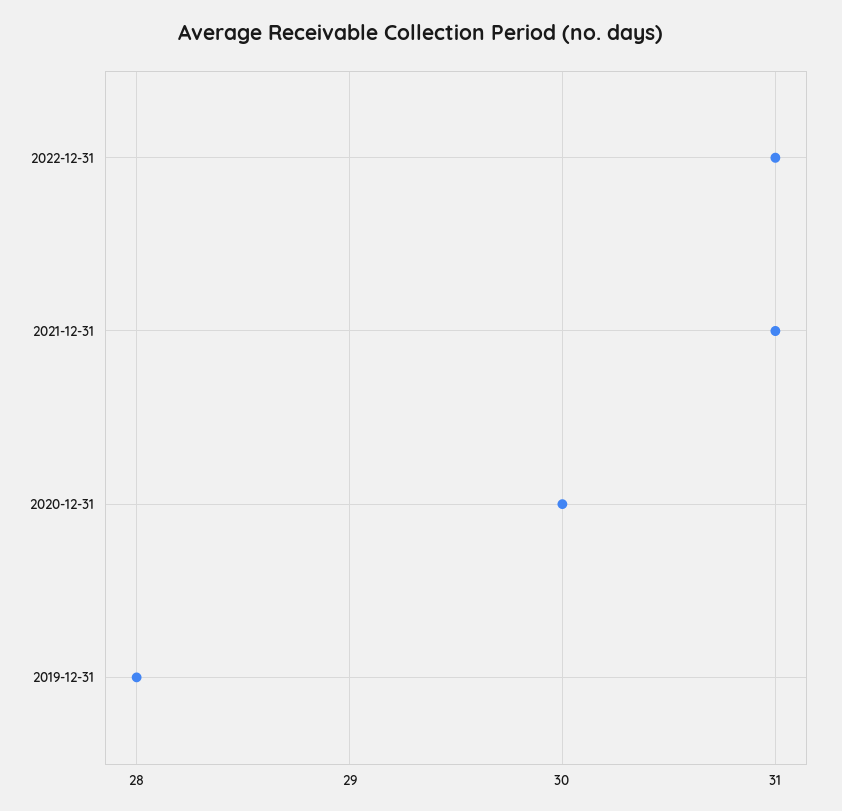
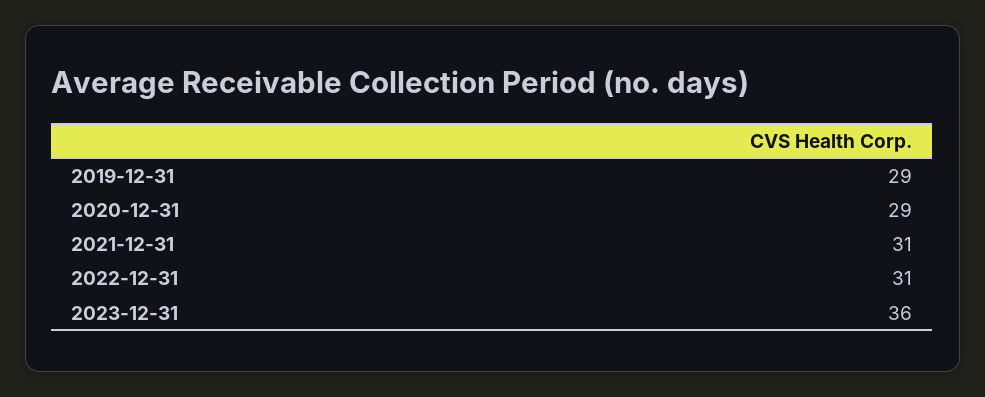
2020-12-31: 30 -> 29
2019-12-31: 28 -> 29
2023-12-31: none -> 36

